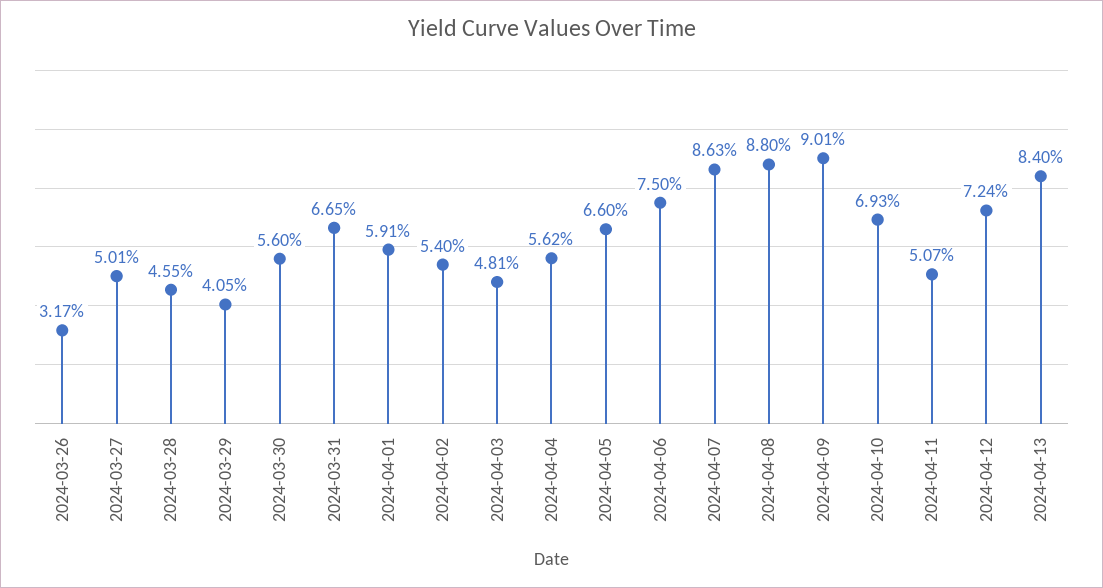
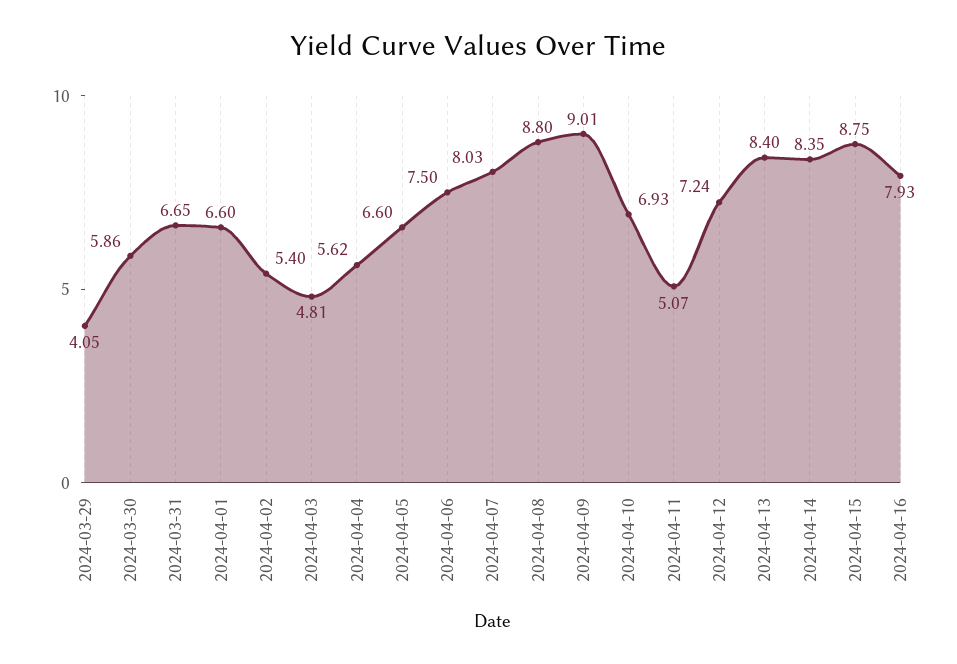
2024-03-26: 3.17 -> none
2024-03-27: 5.01 -> none
2024-03-28: 4.55 -> none
2024-03-30: 5.6 -> 5.86
2024-04-01: 5.91 -> 6.6
2024-04-07: 8.63 -> 8.03
2024-04-14: none -> 8.35
2024-04-15: none -> 8.75
2024-04-16: none -> 7.93

